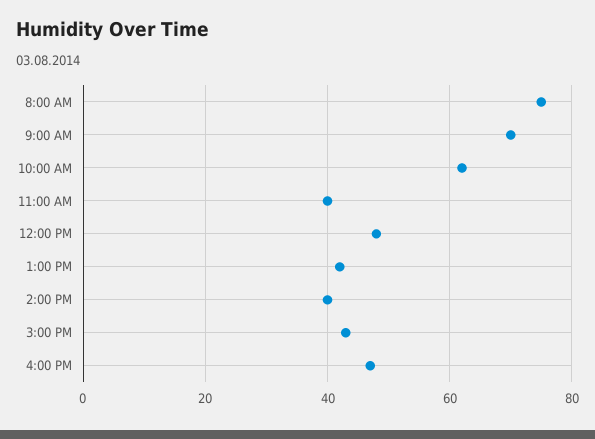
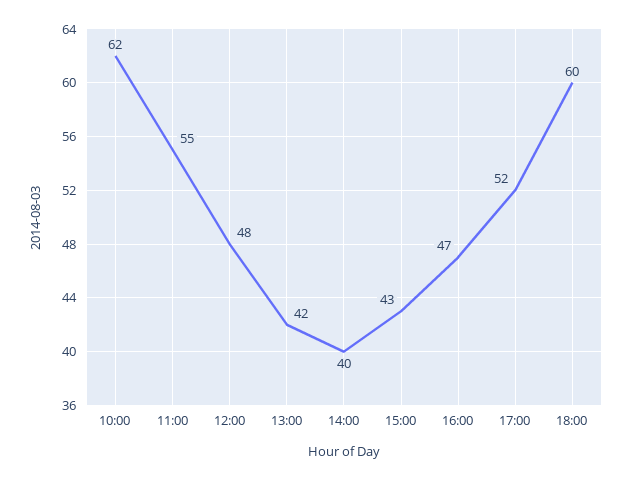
8:00 AM: 75 -> none
9:00 AM: 70 -> none
11:00 AM: 40 -> 55
17:00: none -> 52
18:00: none -> 60

